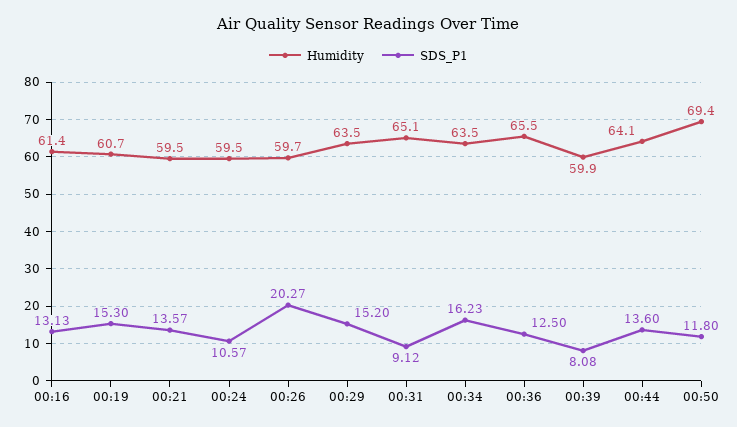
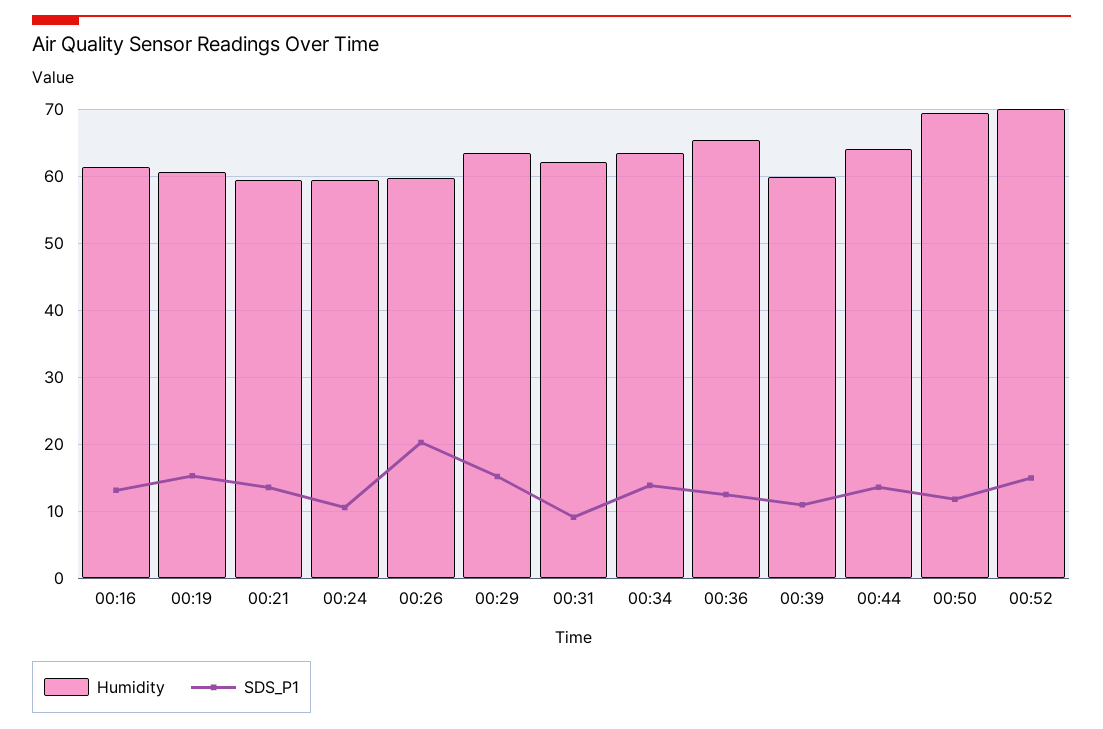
Humidity, 00:31: 65.1 -> 62
SDS_P1, 00:34: 16.23 -> 14
SDS_P1, 00:39: 8.08 -> 11
Humidity, 00:52: none -> 70
SDS_P1, 00:52: none -> 15

